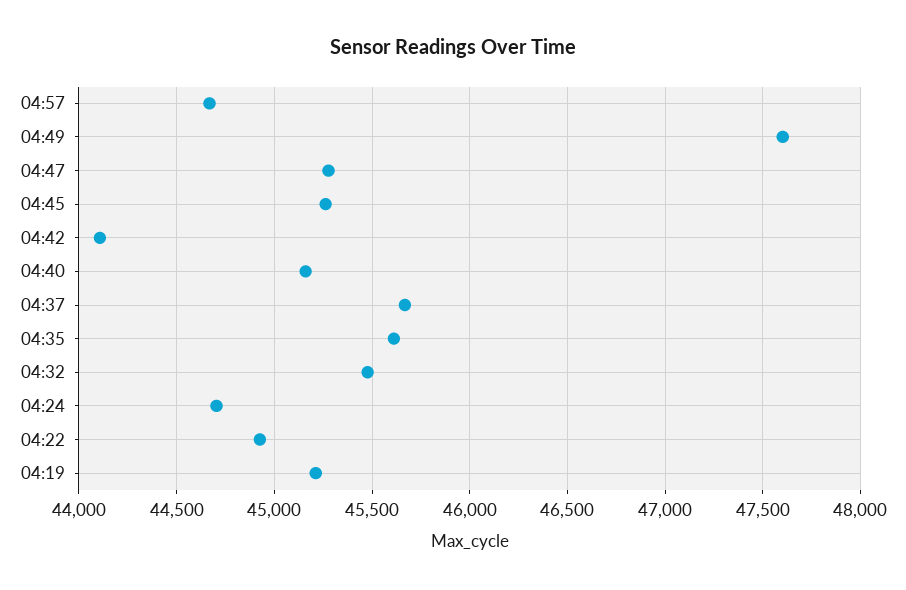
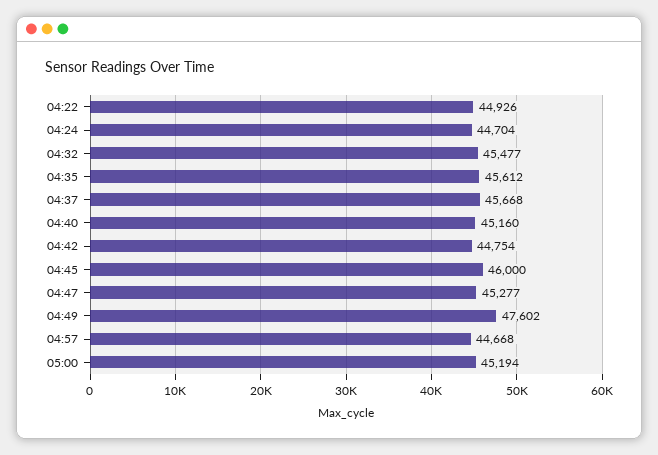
04:45: 45250 -> 46000
04:42: 44100 -> 44754
04:19: 45200 -> none
05:00: none -> 45194

